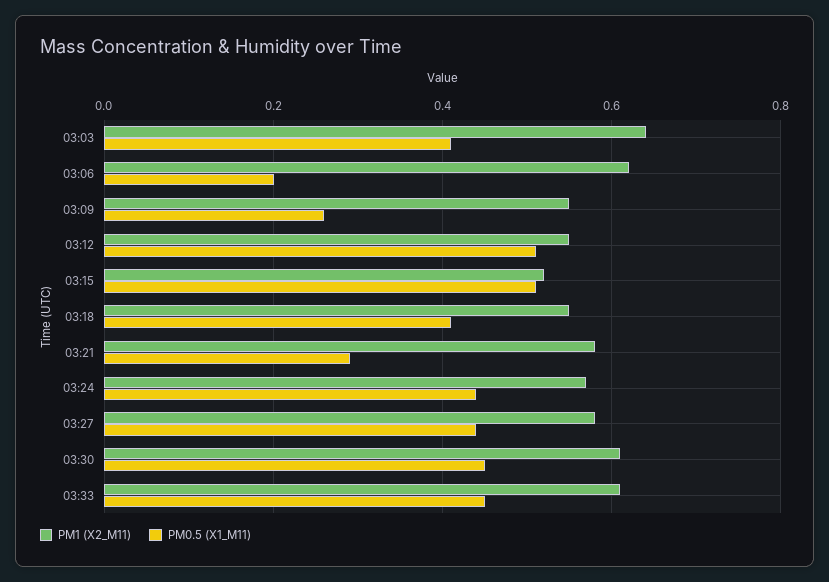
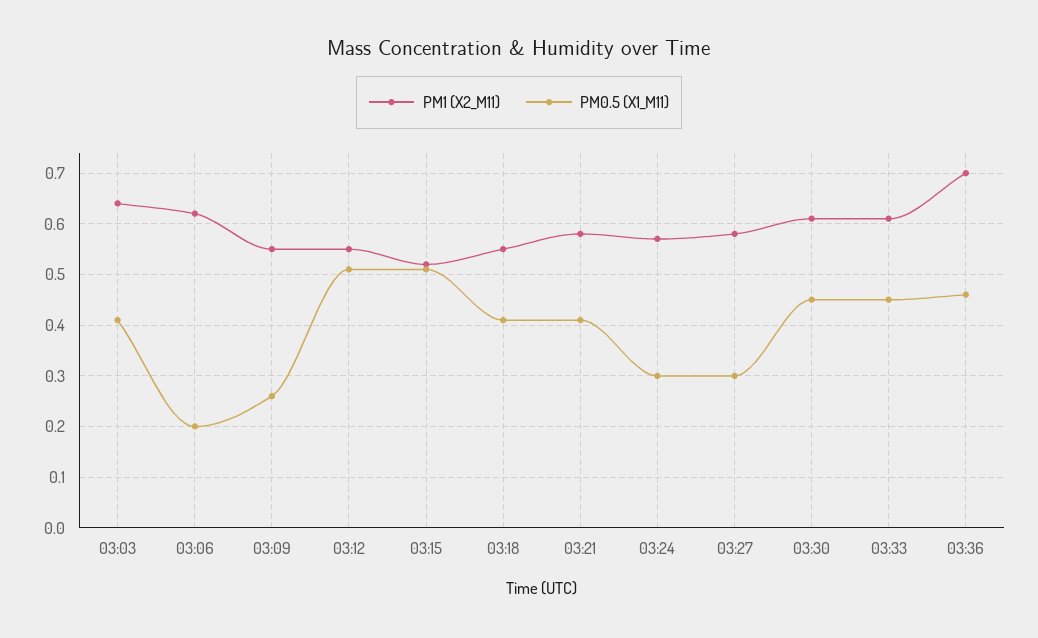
PM0.5 (X1_M11), 03:21: 0.3 -> 0.4
PM0.5 (X1_M11), 03:24: 0.45 -> 0.3
PM0.5 (X1_M11), 03:27: 0.45 -> 0.3
PM1 (X2_M11), 03:36: none -> 0.7
PM0.5 (X1_M11), 03:36: none -> 0.45

